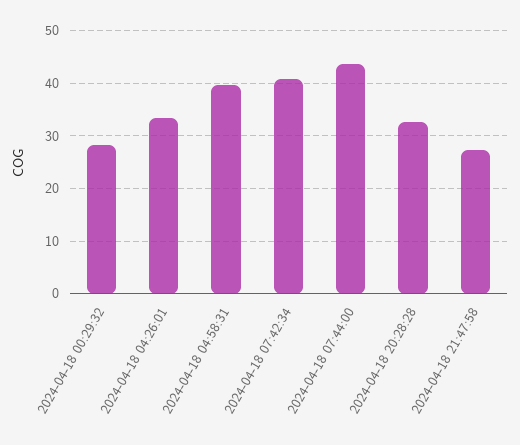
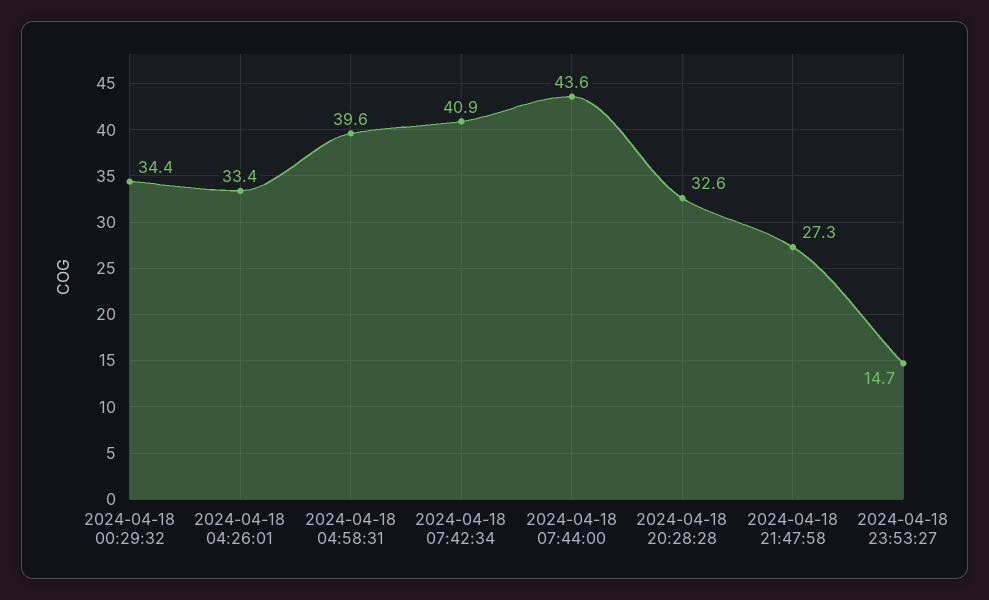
2024-04-18 00:29:32: 28 -> 34.4
2024-04-18 23:53:27: none -> 14.7

